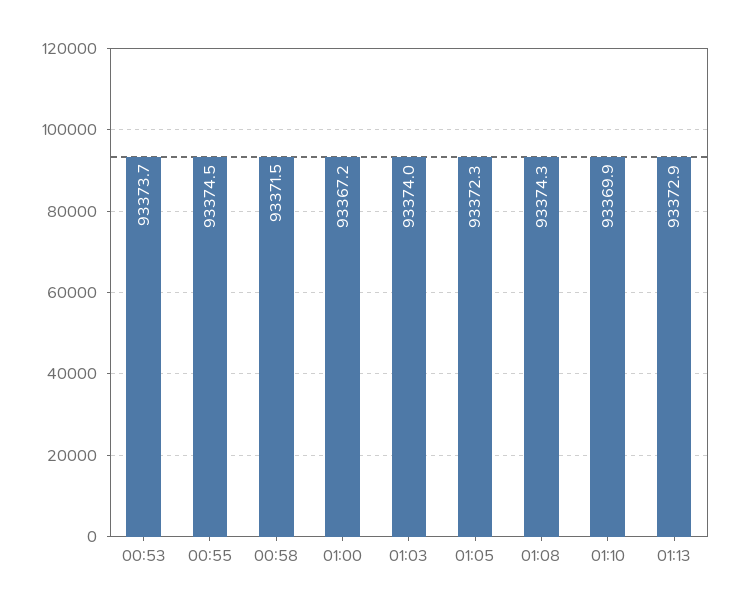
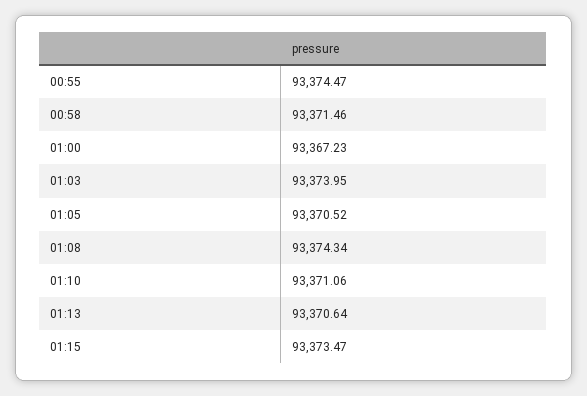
00:53: 93373.7 -> none
01:05: 93372.3 -> 93370.52
01:10: 93369.9 -> 93371.06
01:13: 93372.9 -> 93370.64
01:15: none -> 93373.47

